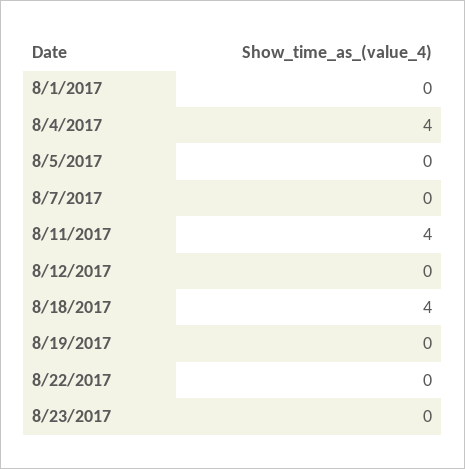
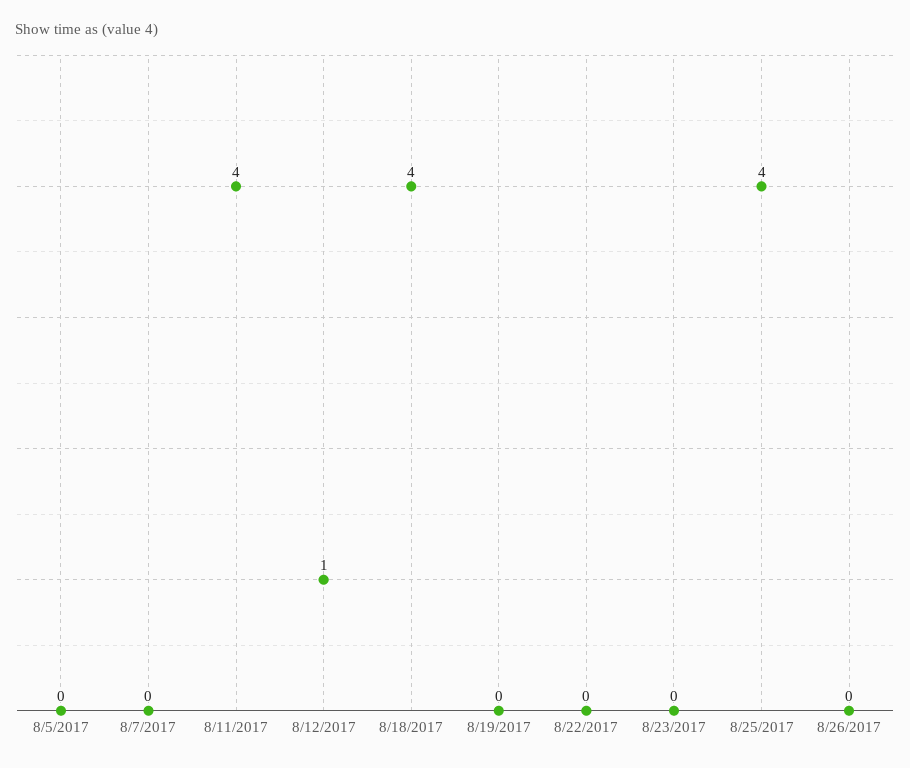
8/1/2017: 0 -> none
8/4/2017: 4 -> none
8/12/2017: 0 -> 1
8/25/2017: none -> 4
8/26/2017: none -> 0

